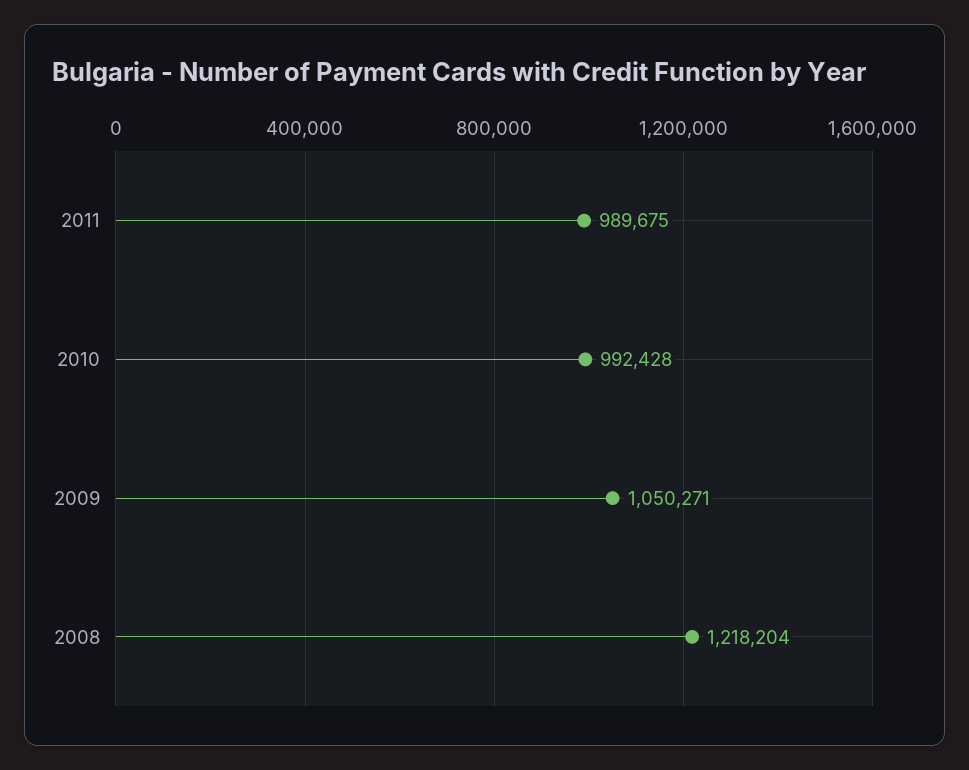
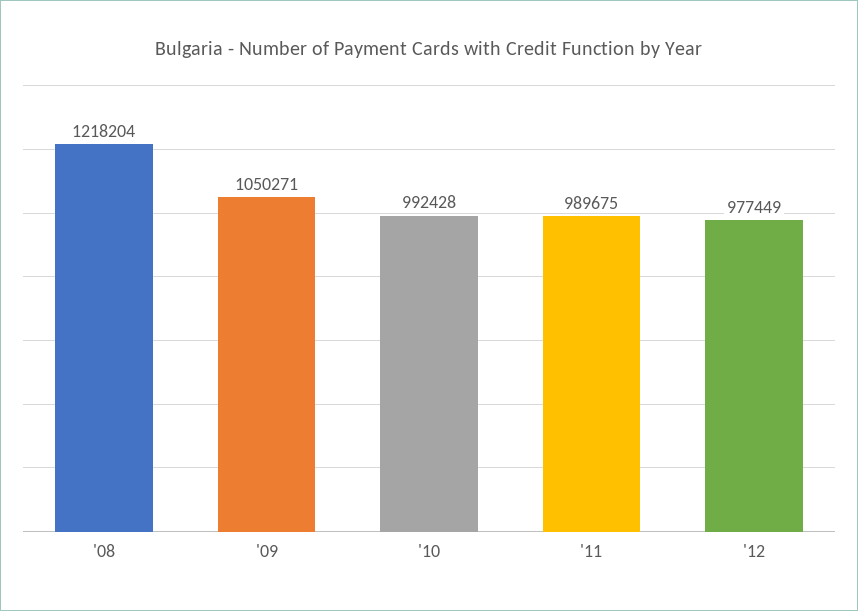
'12: none -> 977449

